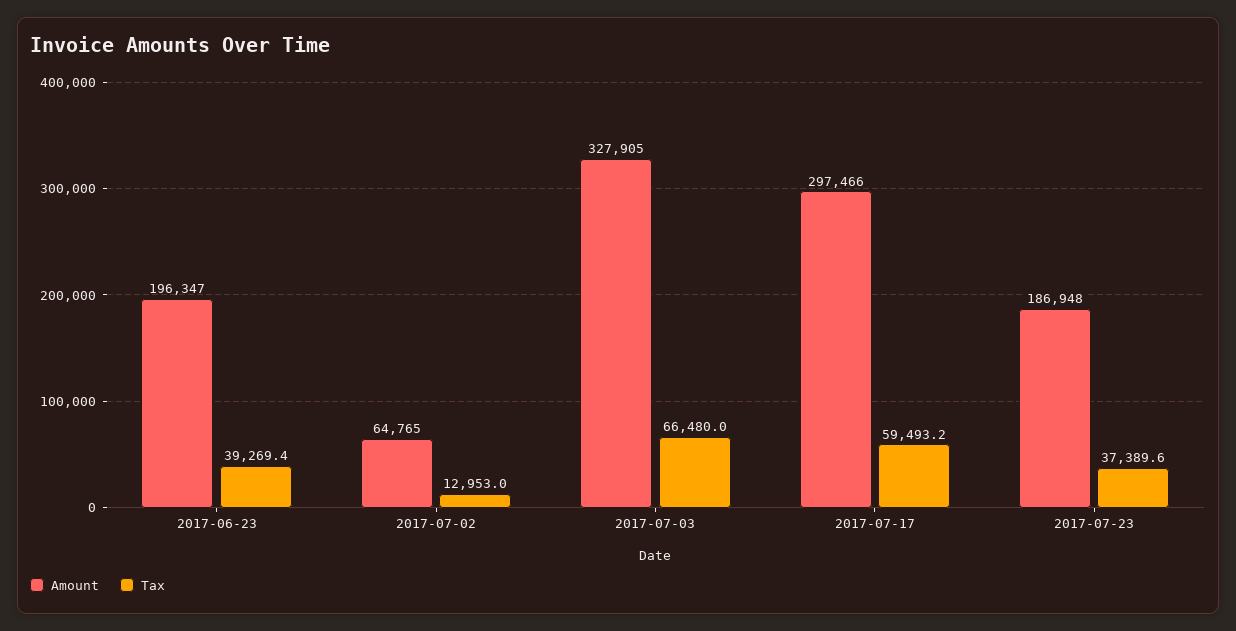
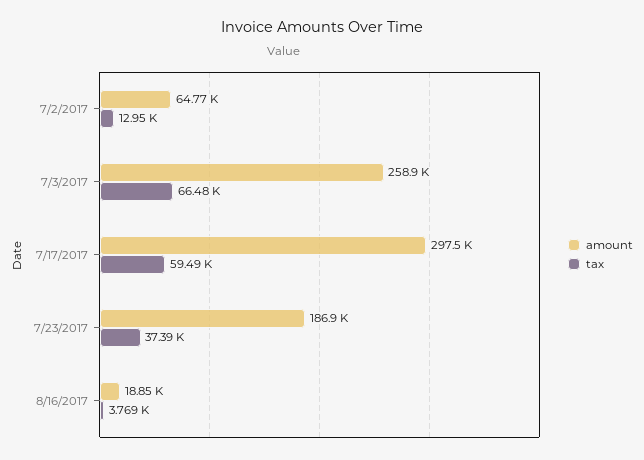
Amount, 2017-06-23: 196347 -> none
Tax, 2017-06-23: 39269.4 -> none
Amount, 2017-07-03: 327905 -> 258900
Amount, 8/16/2017: none -> 18850
Tax, 8/16/2017: none -> 3769

